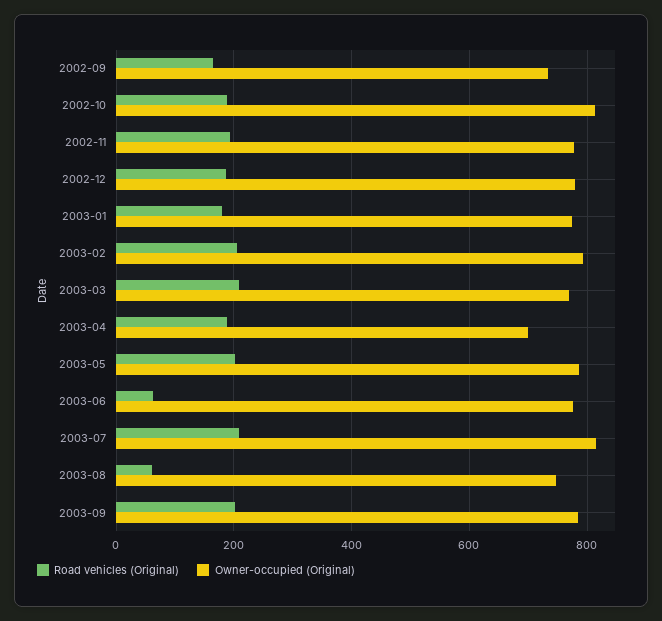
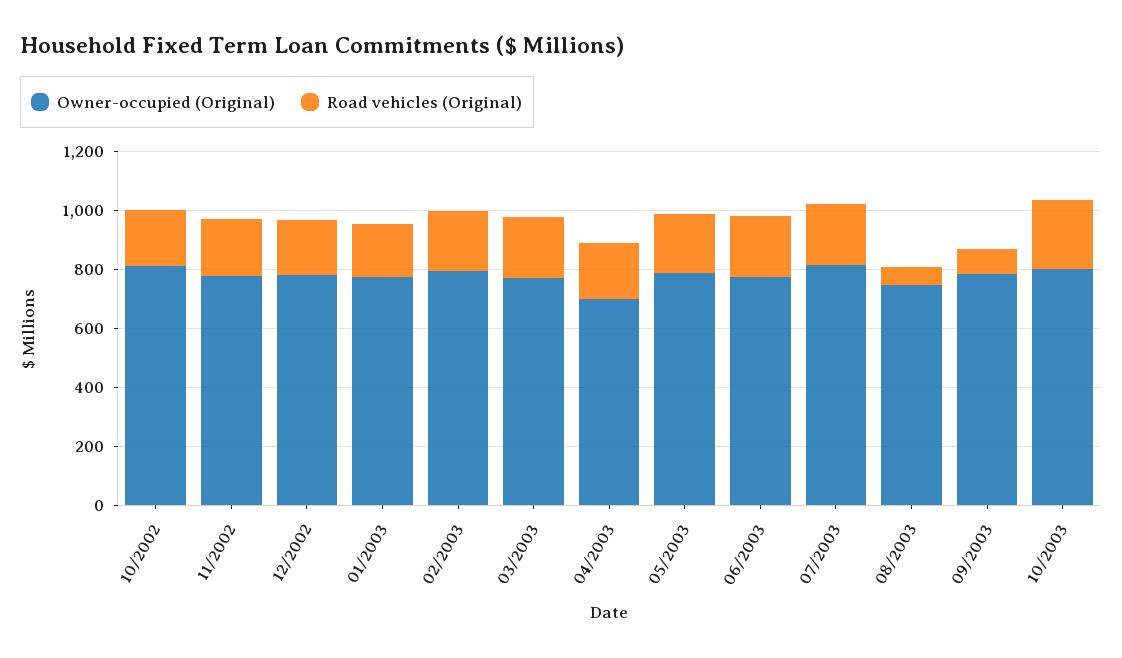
Road vehicles (Original), 2002-09: 160 -> none
Owner-occupied (Original), 2002-09: 740 -> none
Road vehicles (Original), 2003-06: 60 -> 200
Road vehicles (Original), 2003-09: 200 -> 100
Owner-occupied (Original), 10/2003: none -> 800
Road vehicles (Original), 10/2003: none -> 250

